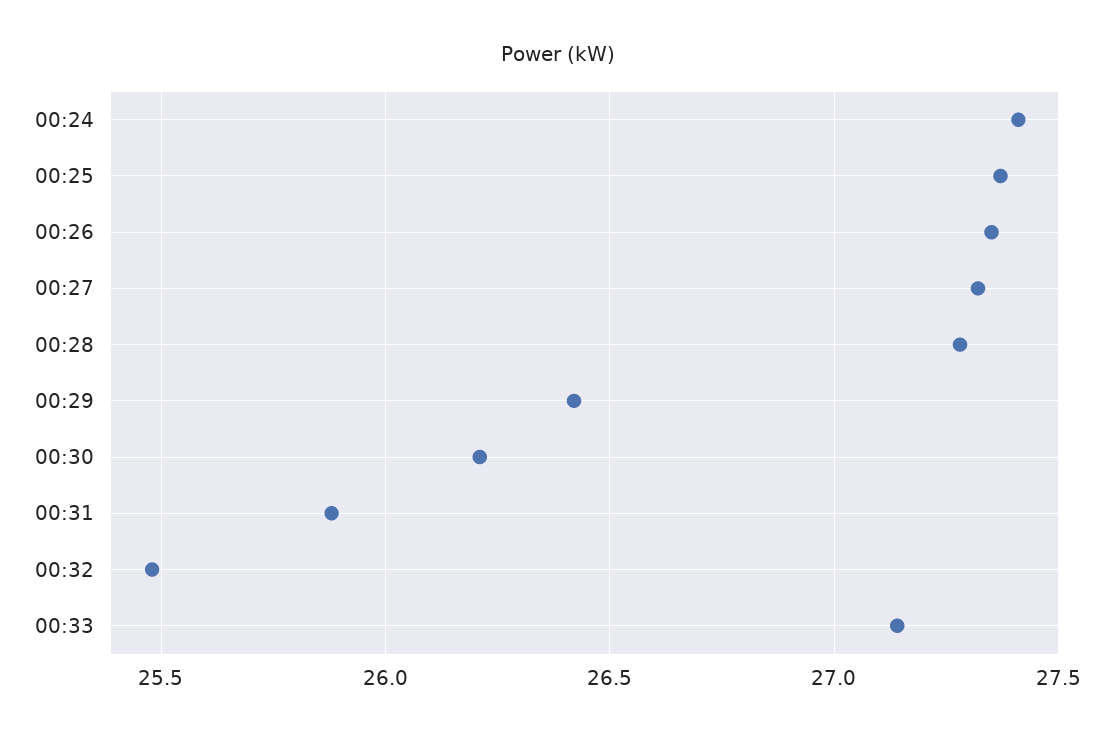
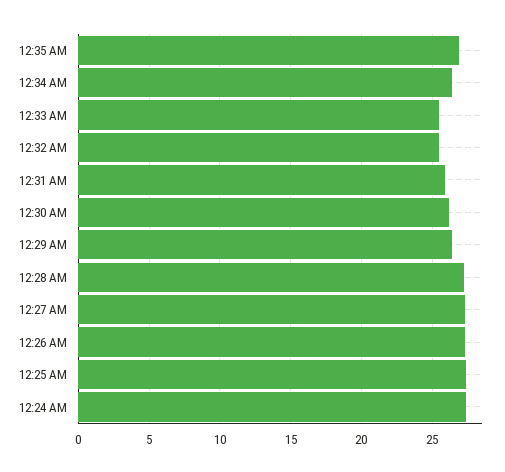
00:33: 27.15 -> 25.5
12:35 AM: none -> 27
12:34 AM: none -> 26.5

